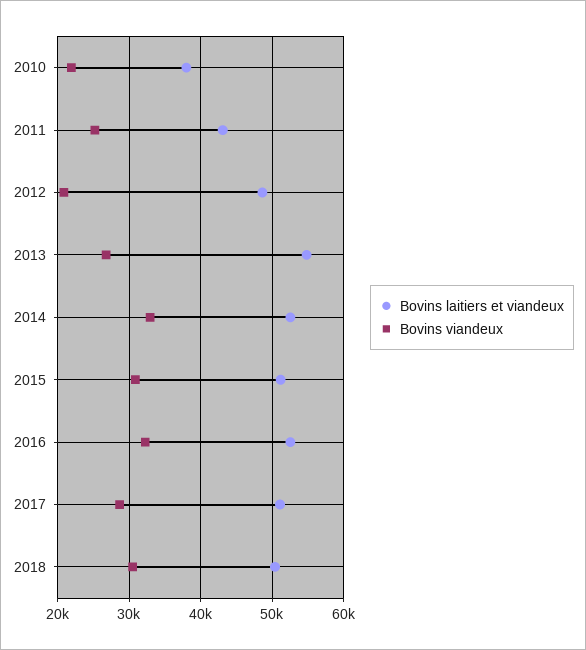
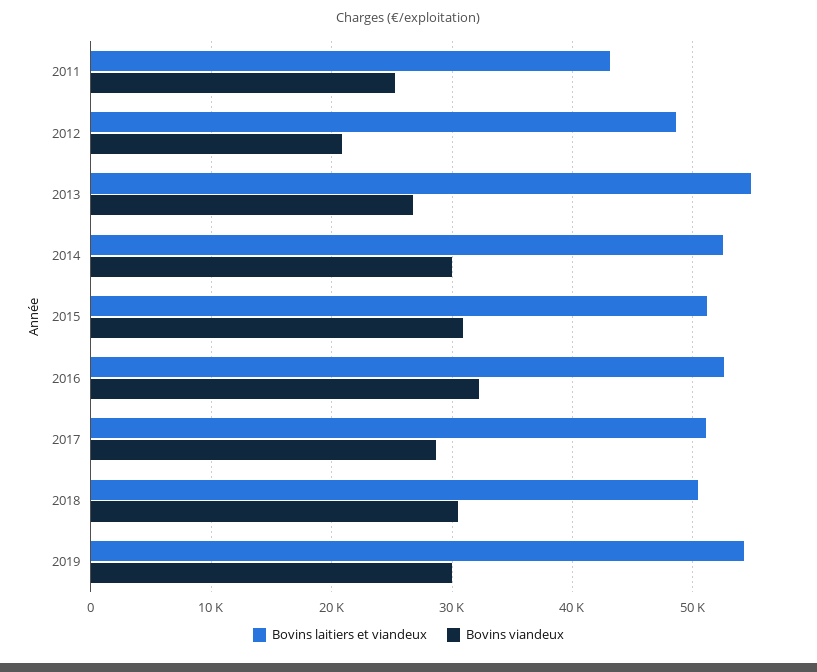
Bovins laitiers et viandeux, 2010: 38000 -> none
Bovins viandeux, 2010: 22000 -> none
Bovins viandeux, 2014: 33000 -> 30000
Bovins laitiers et viandeux, 2019: none -> 54000
Bovins viandeux, 2019: none -> 30000

